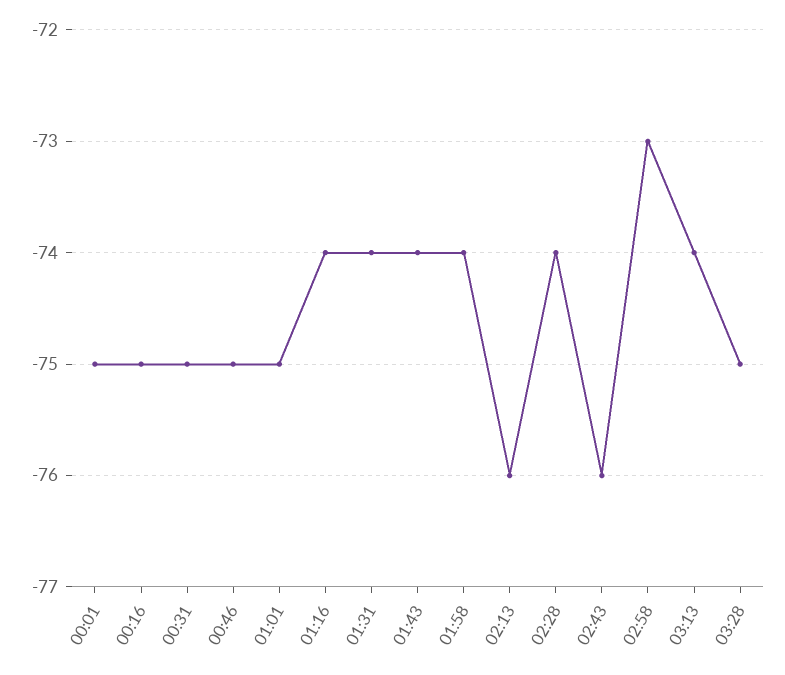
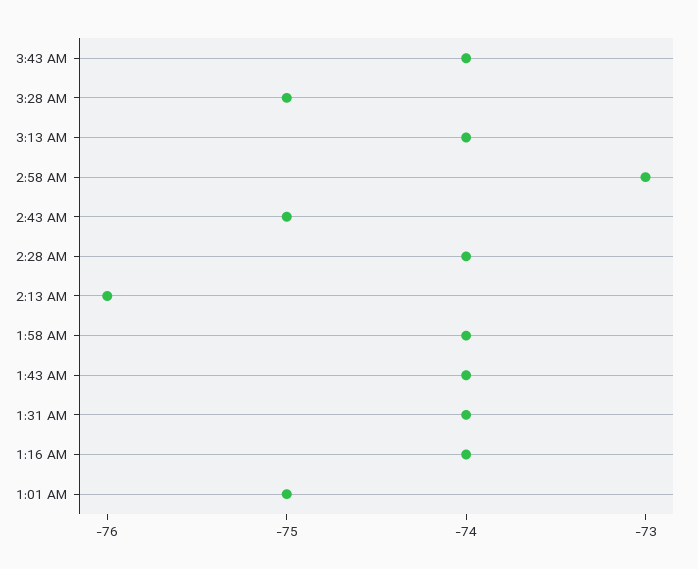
00:01: -75 -> none
00:16: -75 -> none
00:31: -75 -> none
00:46: -75 -> none
02:43: -76 -> -75
3:43 AM: none -> -74

